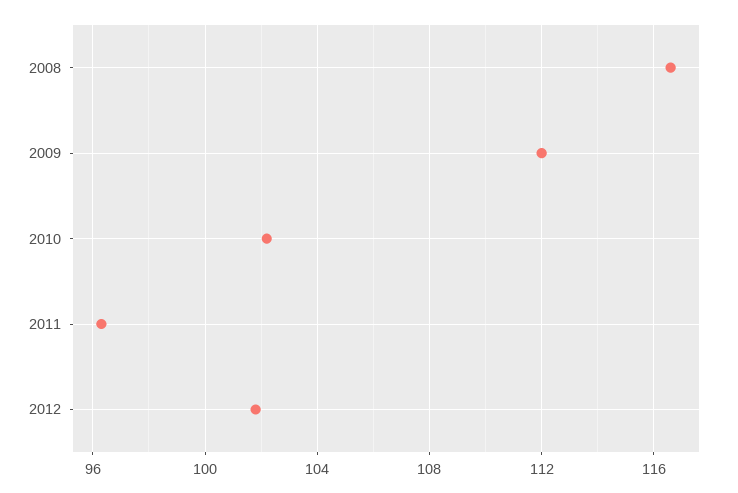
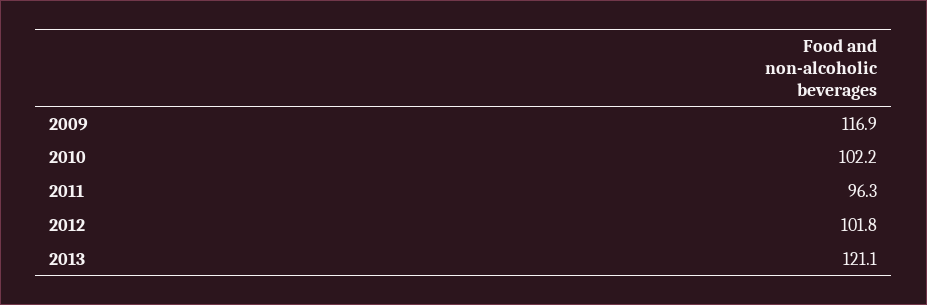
2008: 116.5 -> none
2009: 112 -> 116.9
2013: none -> 121.1

